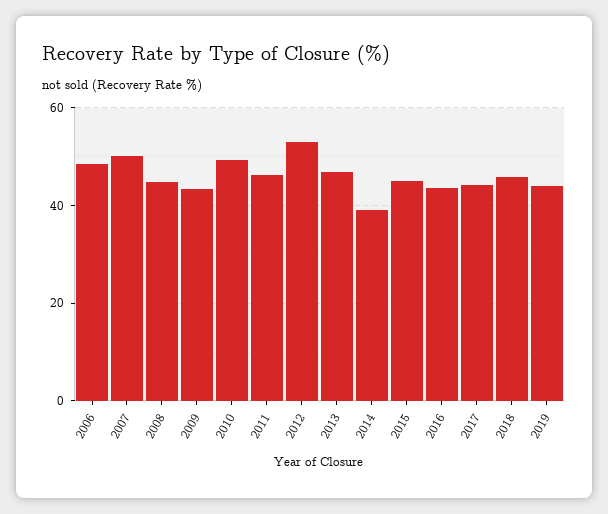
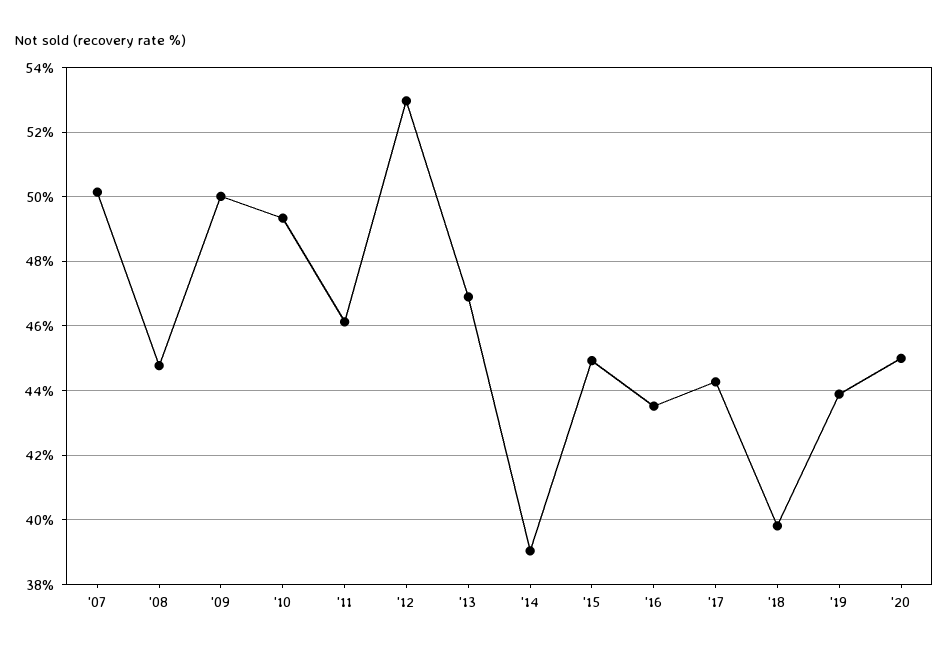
2006: 48 -> none
2009: 44 -> 50
2018: 46 -> 39.8
'20: none -> 45

